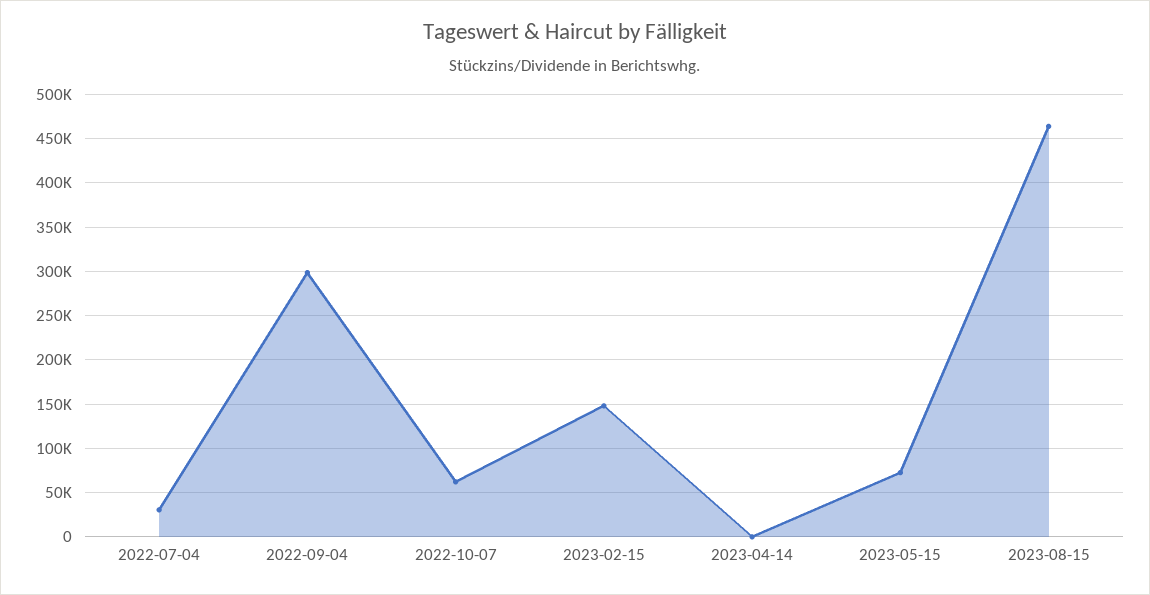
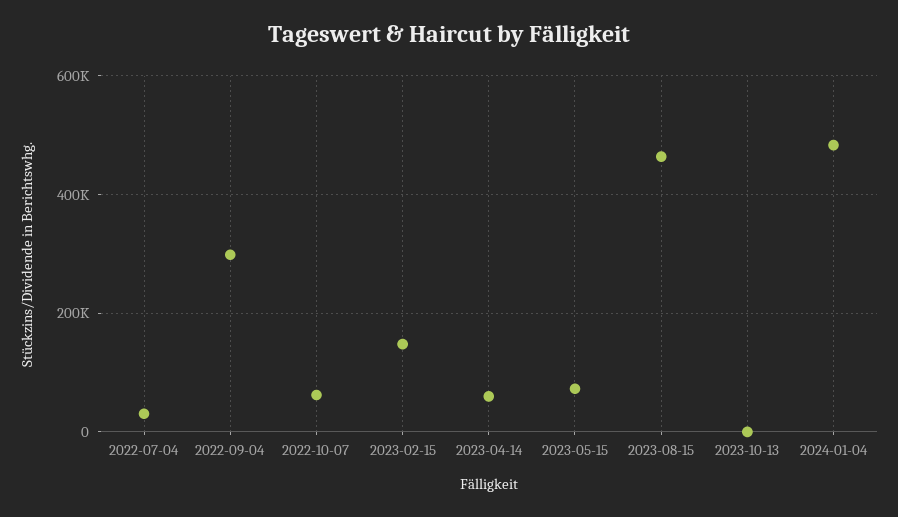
2023-04-14: 0 -> 60000
2023-10-13: none -> 0
2024-01-04: none -> 480000

